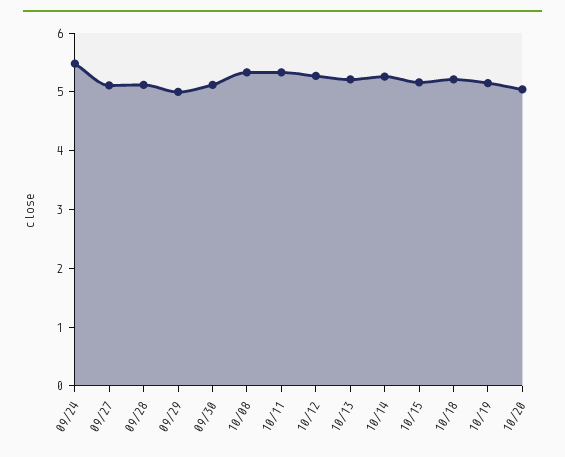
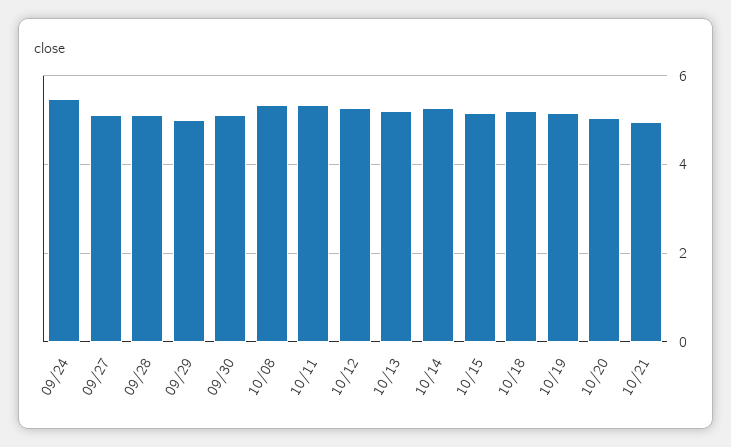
10/21: none -> 5

